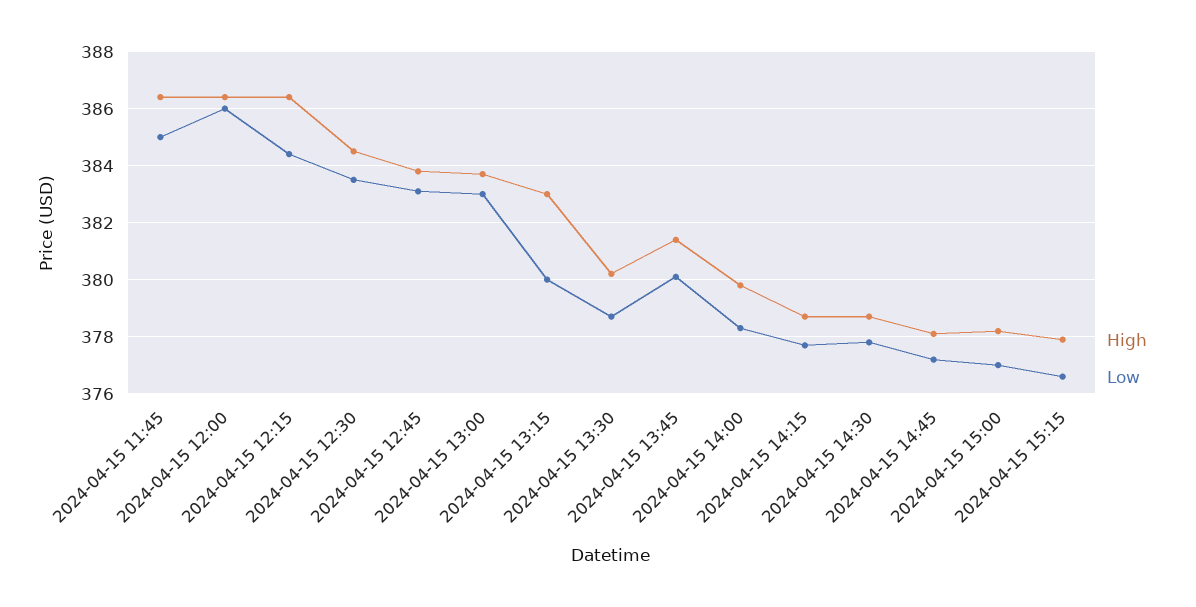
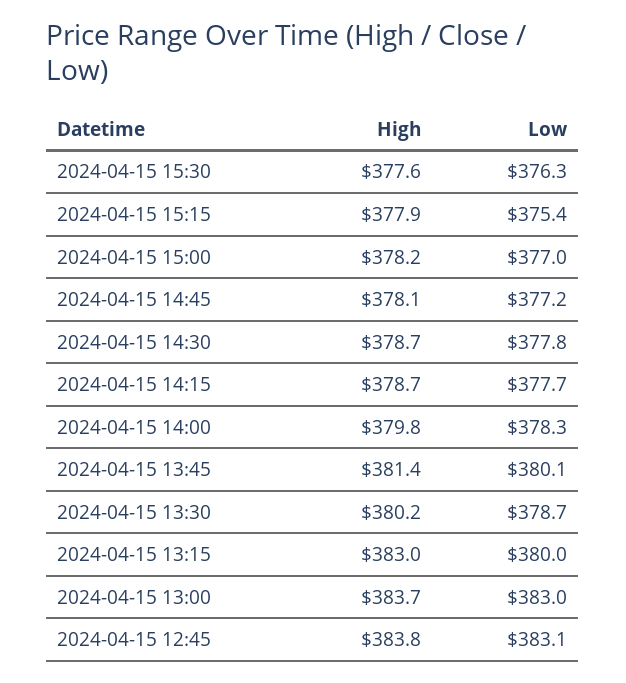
High, 2024-04-15 11:45: 386.5 -> none
Low, 2024-04-15 11:45: 385 -> none
High, 2024-04-15 12:00: 386.5 -> none
Low, 2024-04-15 12:00: 386 -> none
High, 2024-04-15 12:15: 386.5 -> none
Low, 2024-04-15 12:15: 384.5 -> none
High, 2024-04-15 12:30: 384.5 -> none
Low, 2024-04-15 12:30: 383.5 -> none
Low, 2024-04-15 15:15: 376.5 -> 375.4
High, 2024-04-15 15:30: none -> 377.6
Low, 2024-04-15 15:30: none -> 376.3

